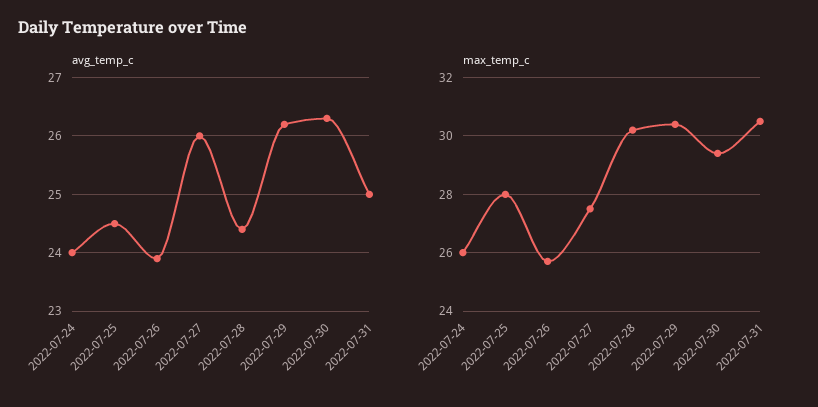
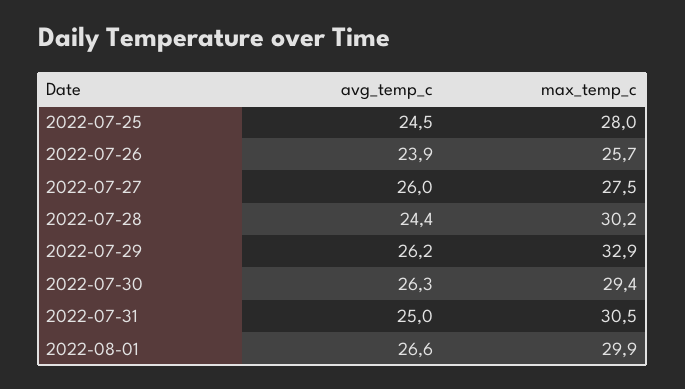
avg_temp_c, 2022-07-24: 24 -> none
max_temp_c, 2022-07-24: 26 -> none
max_temp_c, 2022-07-29: 30.5 -> 32.9
avg_temp_c, 2022-08-01: none -> 26.6
max_temp_c, 2022-08-01: none -> 29.9

